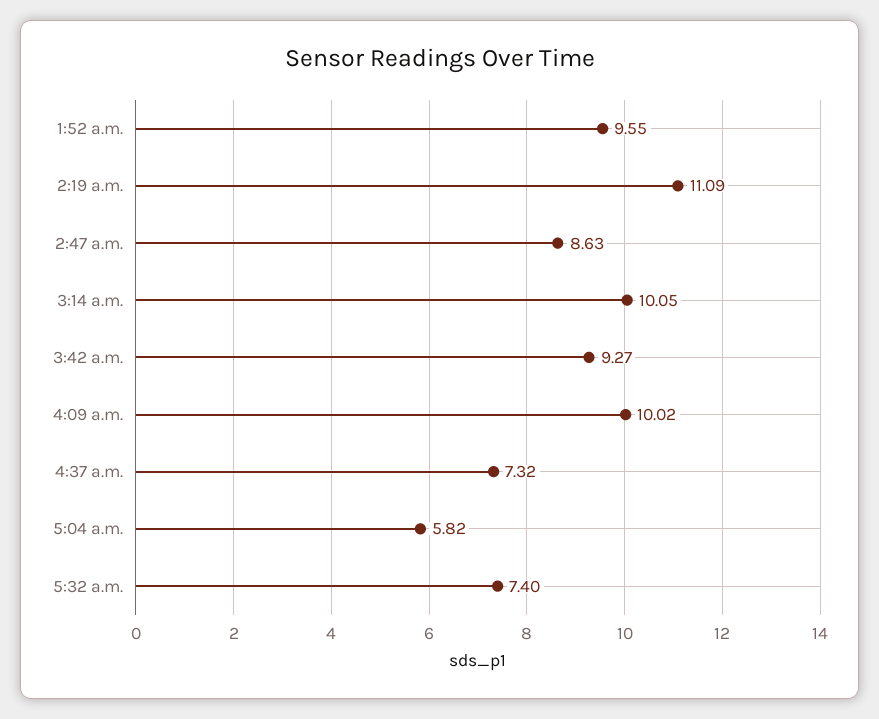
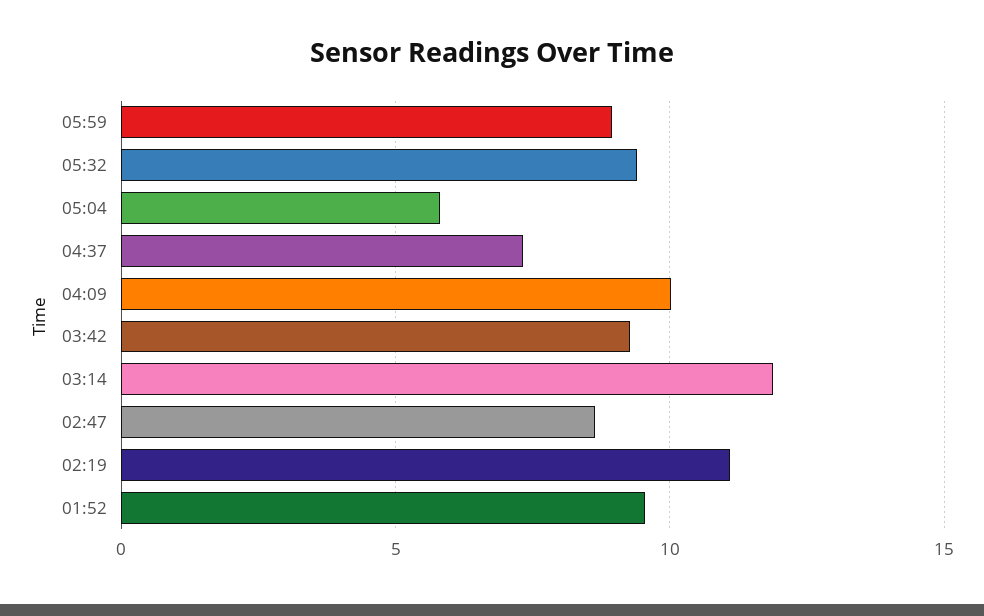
3:14 a.m.: 10.05 -> 12
5:32 a.m.: 7.4 -> 9.5
05:59: none -> 9

